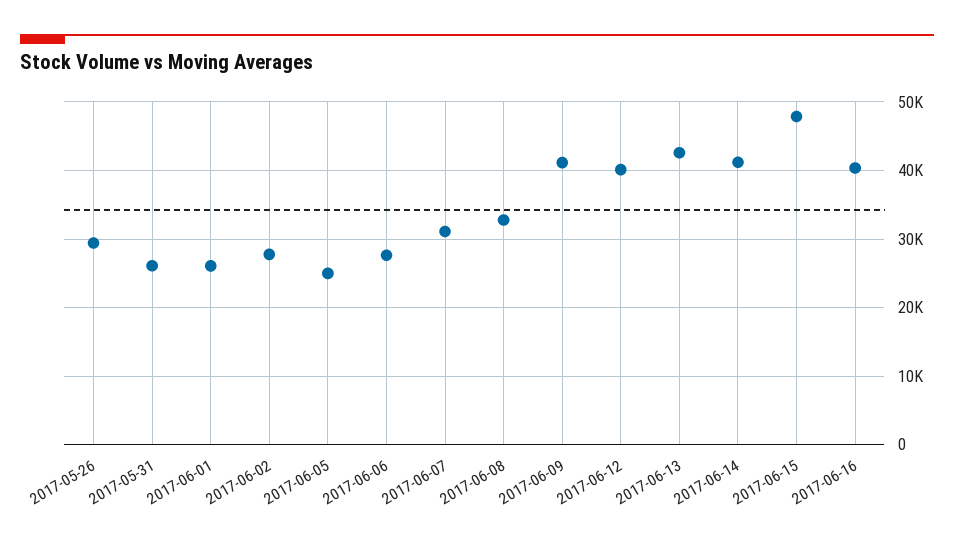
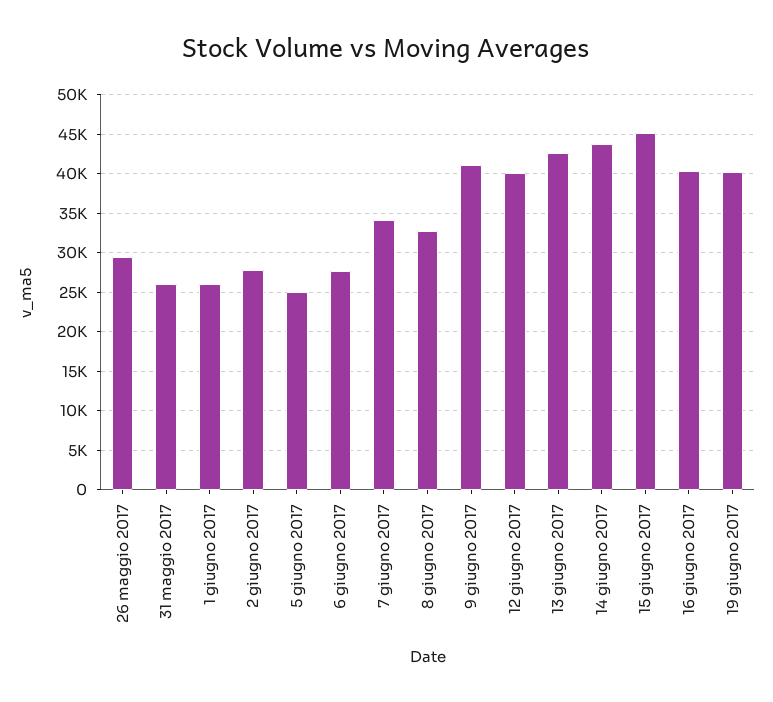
2017-06-07: 31000 -> 34000
2017-06-14: 41000 -> 44000
2017-06-15: 48000 -> 45000
19 giugno 2017: none -> 40000

